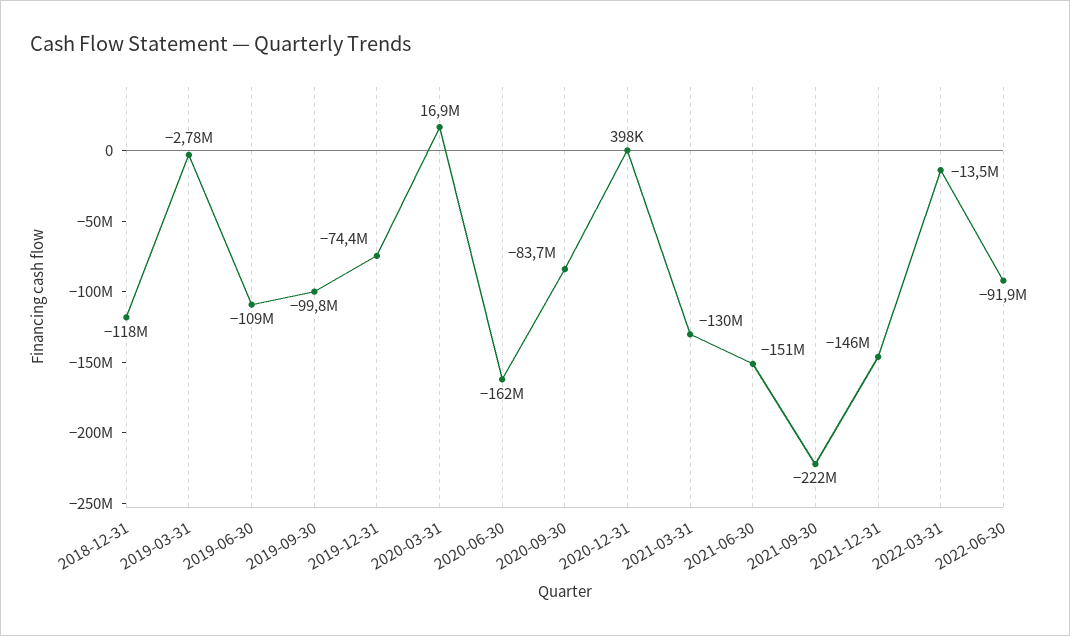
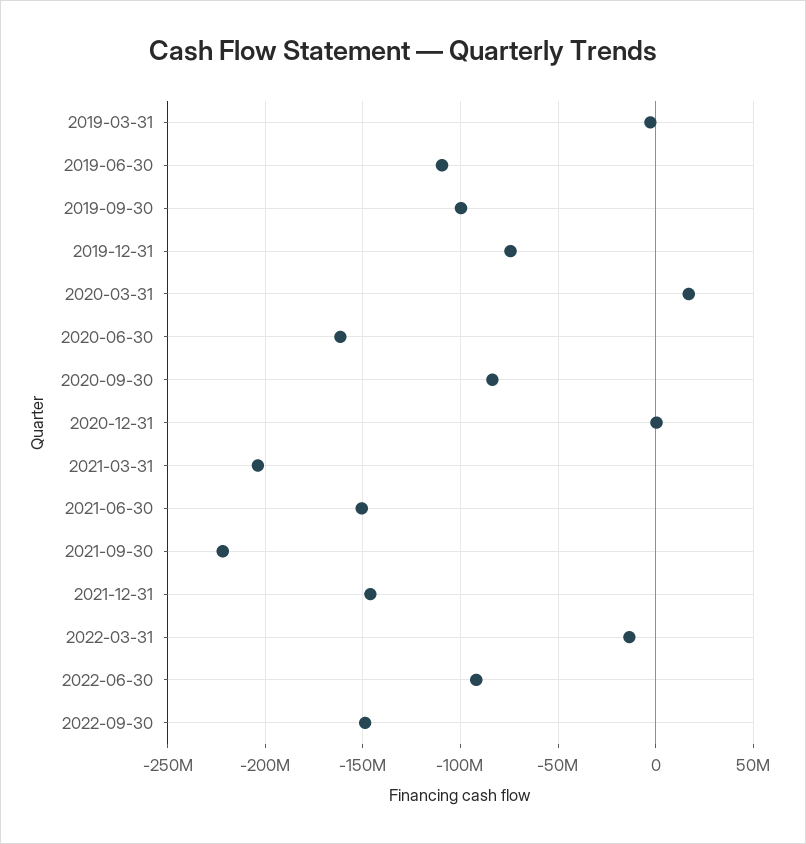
2018-12-31: -118000000 -> none
2021-03-31: -130000000 -> -205000000
2022-09-30: none -> -150000000

